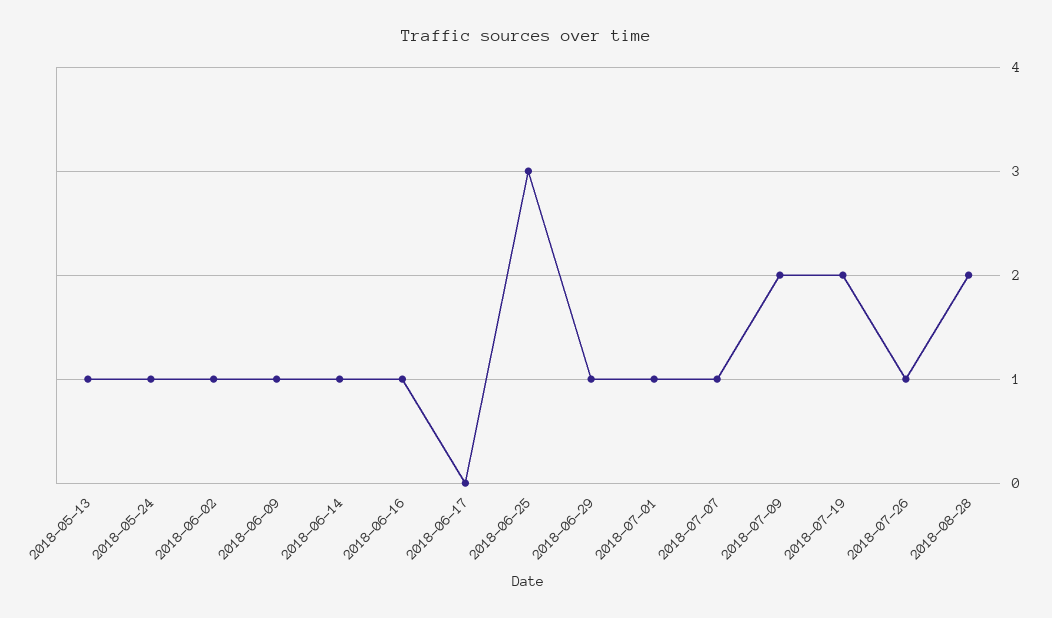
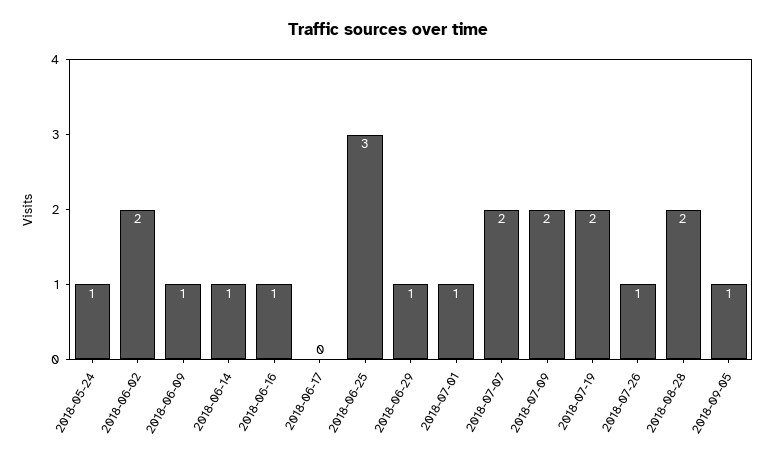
2018-05-13: 1 -> none
2018-06-02: 1 -> 2
2018-07-07: 1 -> 2
2018-09-05: none -> 1

